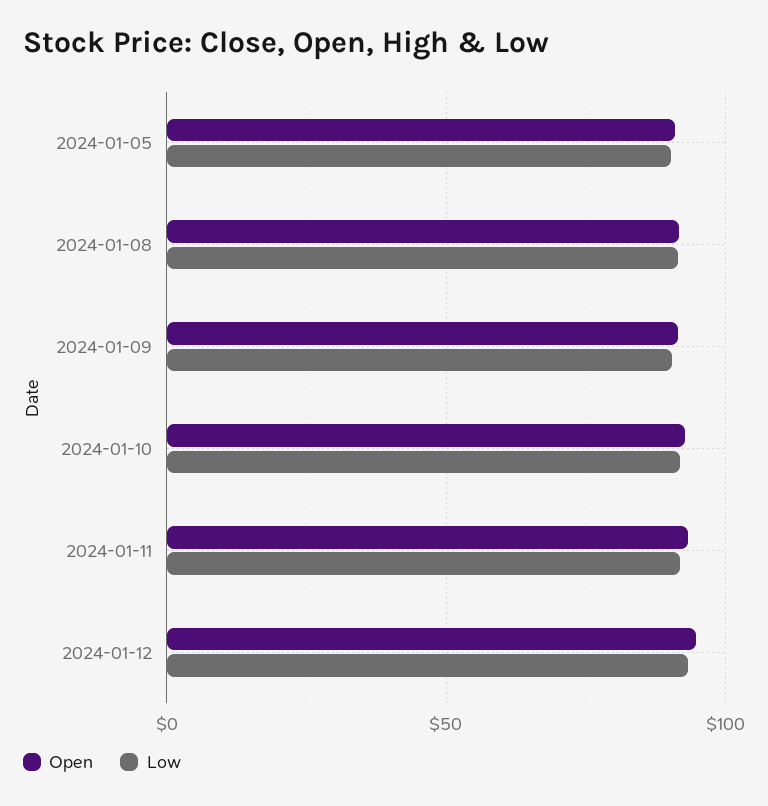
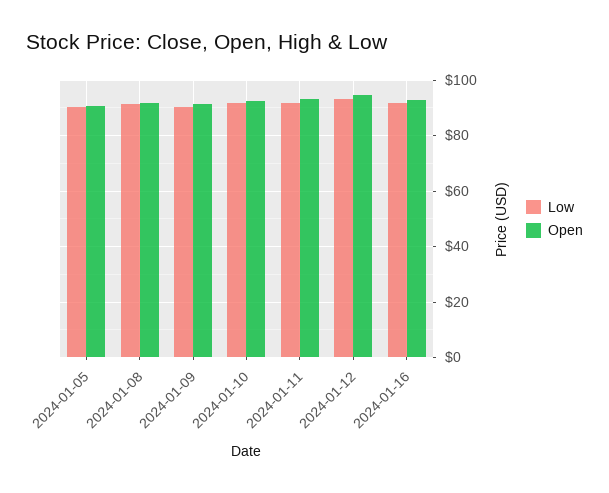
Low, 2024-01-16: none -> 92.5
Open, 2024-01-16: none -> 92.5

